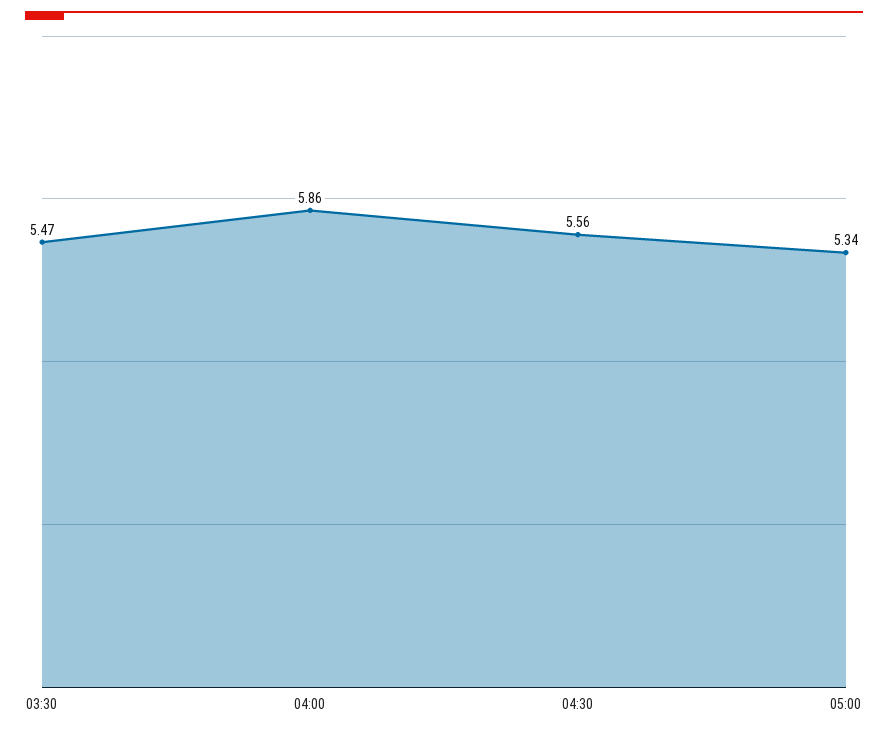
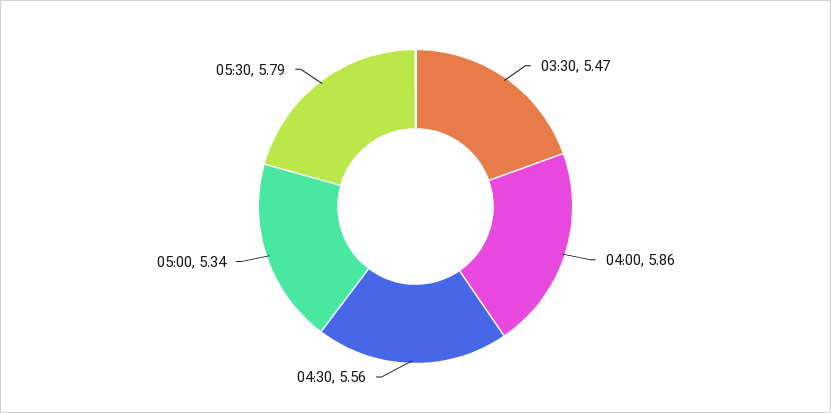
05:30: none -> 5.79

